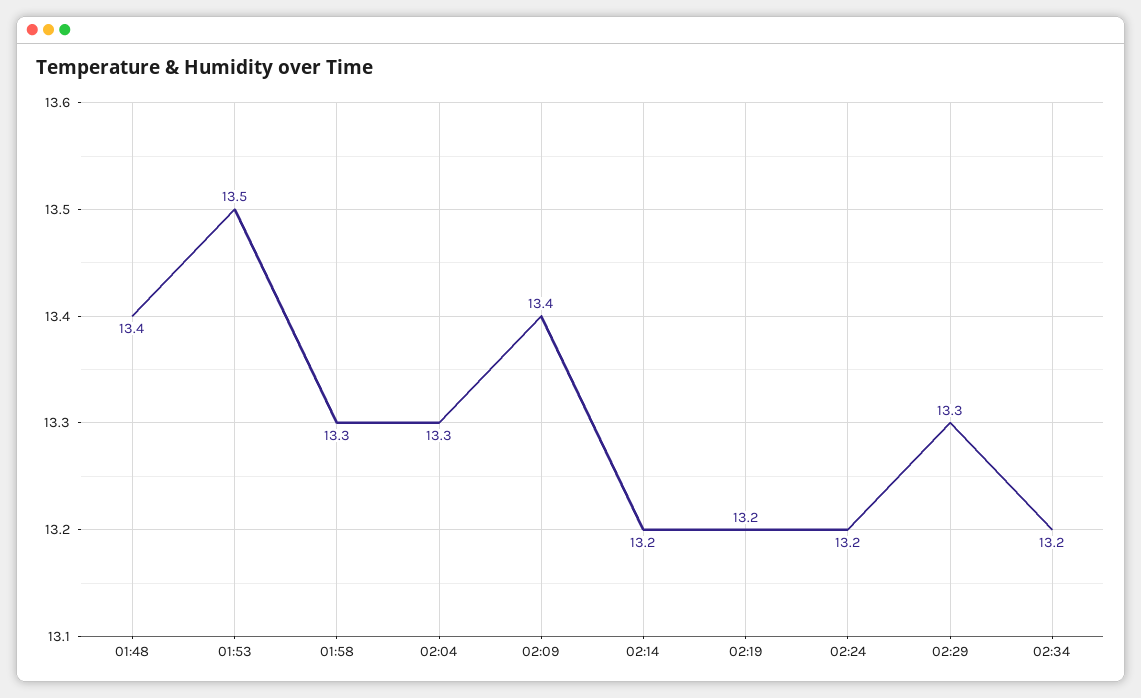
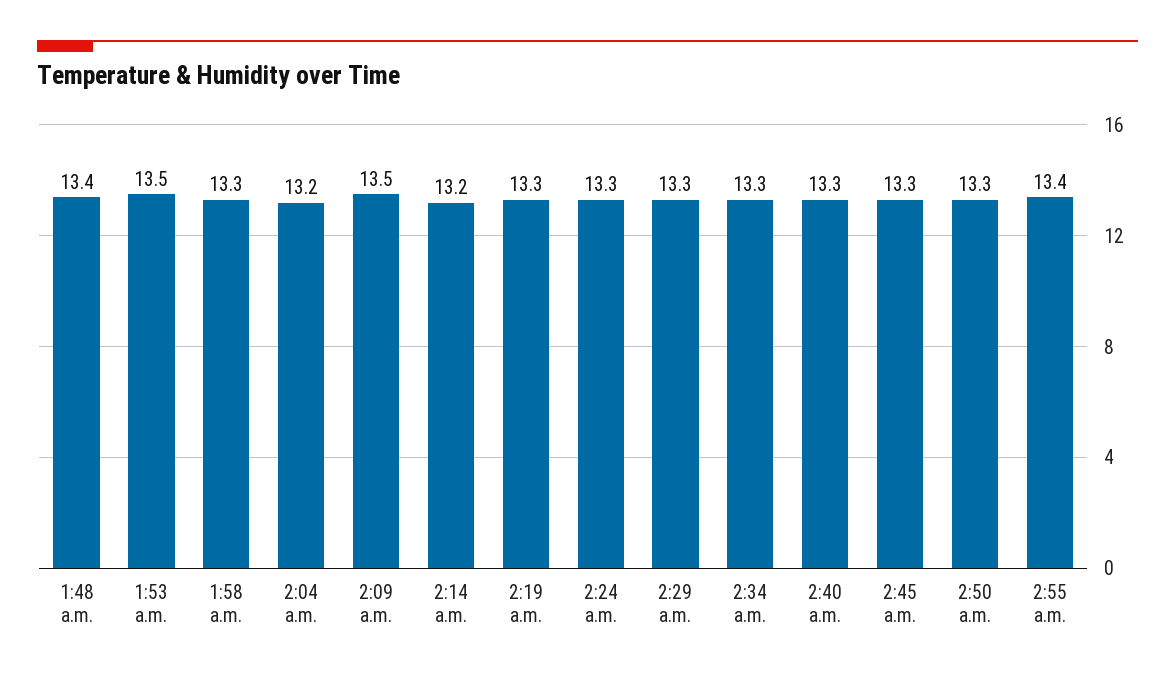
02:04: 13.3 -> 13.2
02:09: 13.4 -> 13.5
02:19: 13.2 -> 13.3
02:24: 13.2 -> 13.3
02:34: 13.2 -> 13.3
2:40 a.m.: none -> 13.3
2:45 a.m.: none -> 13.3
2:50 a.m.: none -> 13.3
2:55 a.m.: none -> 13.4

